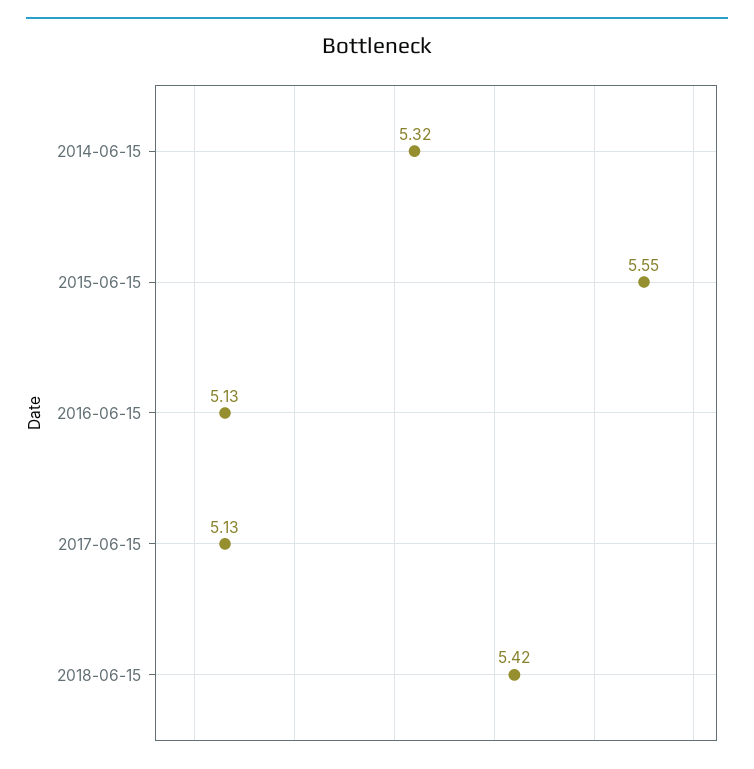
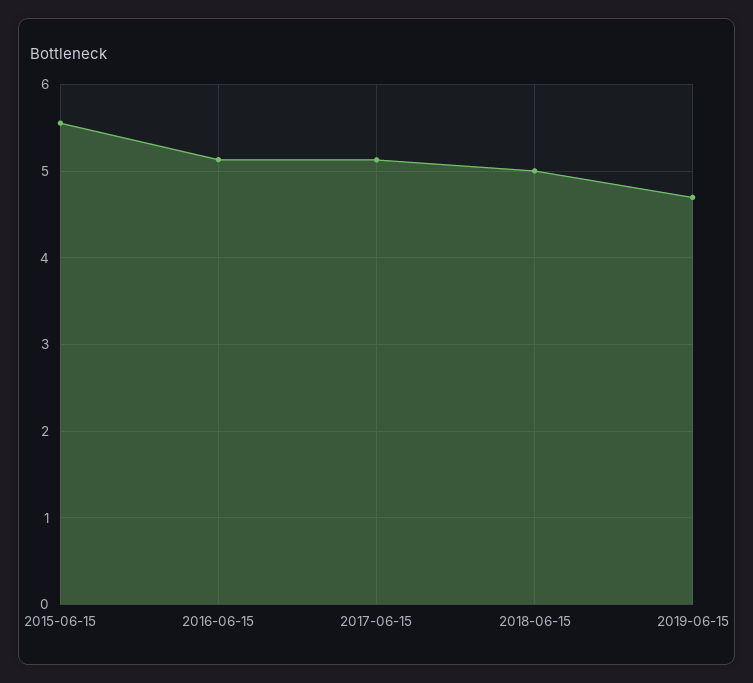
2014-06-15: 5.32 -> none
2018-06-15: 5.42 -> 5
2019-06-15: none -> 4.7

